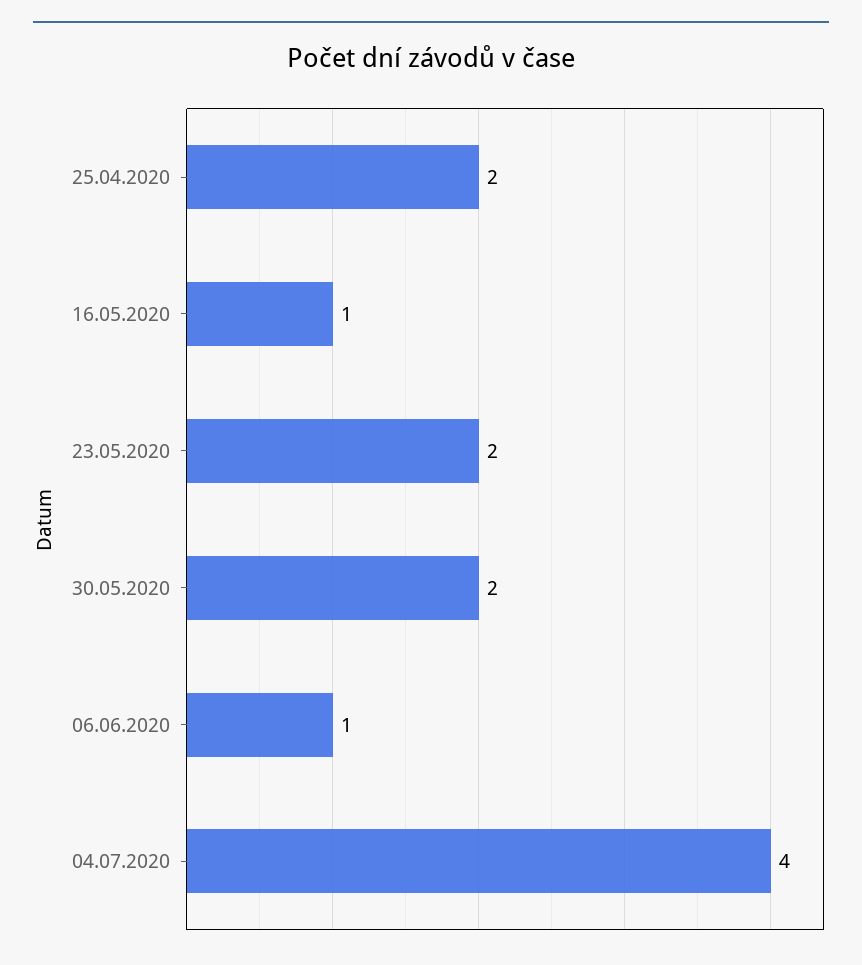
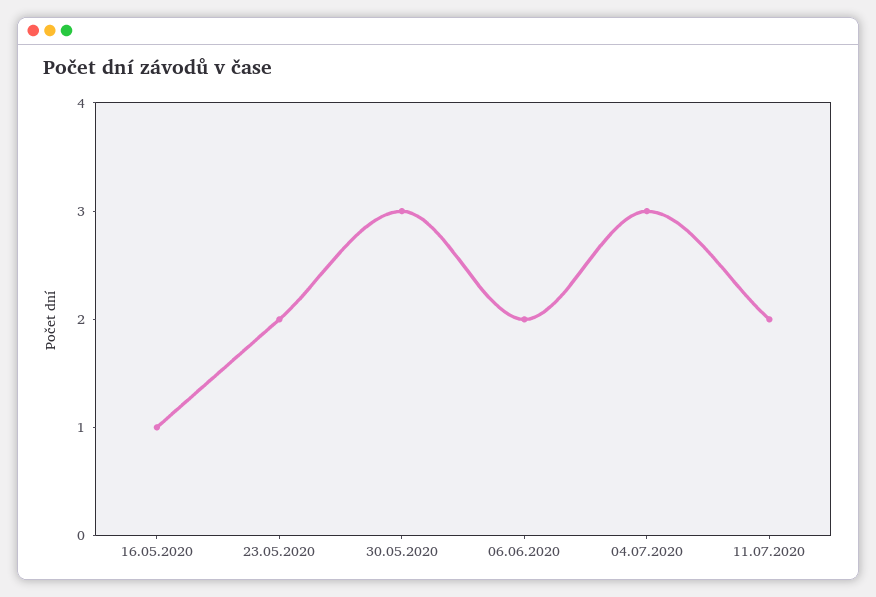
25.04.2020: 2 -> none
30.05.2020: 2 -> 3
06.06.2020: 1 -> 2
04.07.2020: 4 -> 3
11.07.2020: none -> 2

